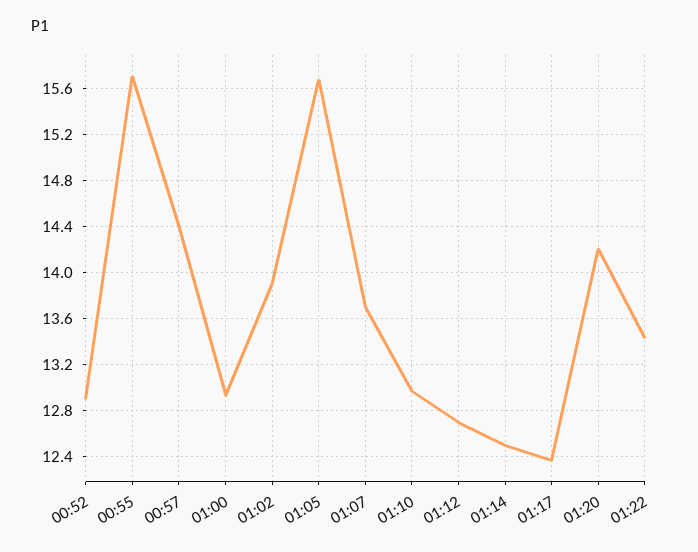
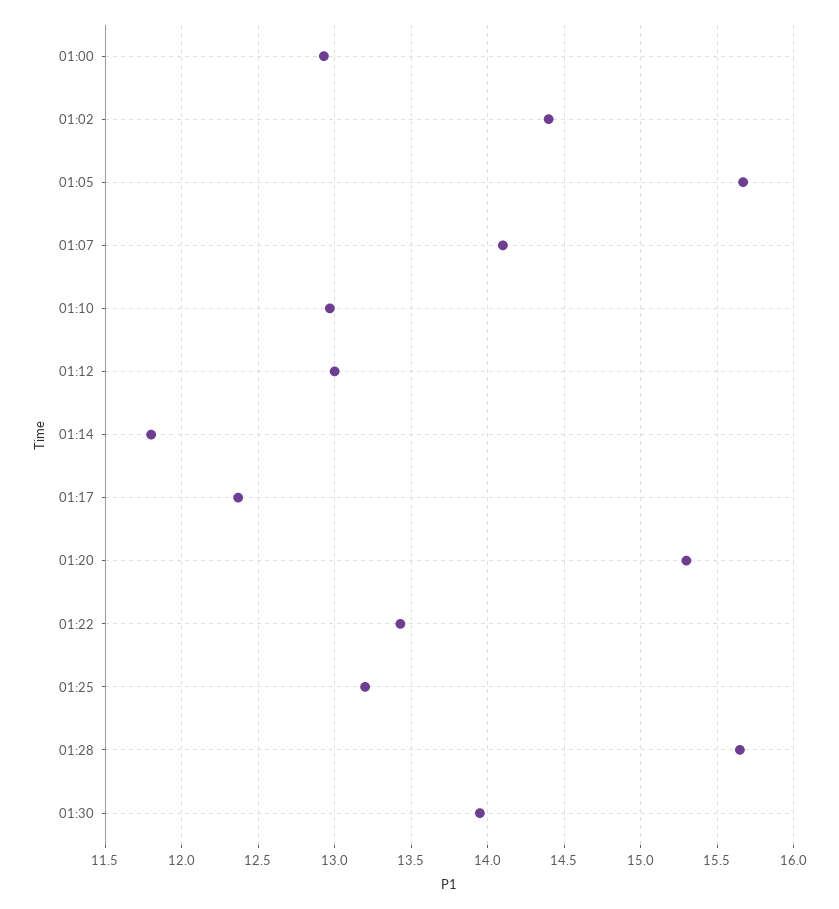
00:52: 12.9 -> none
00:55: 15.7 -> none
00:57: 14.4 -> none
01:02: 13.9 -> 14.4
01:07: 13.7 -> 14.1
01:12: 12.7 -> 13
01:14: 12.5 -> 11.8
01:20: 14.2 -> 15.3
01:25: none -> 13.2
01:28: none -> 15.65
01:30: none -> 13.95

